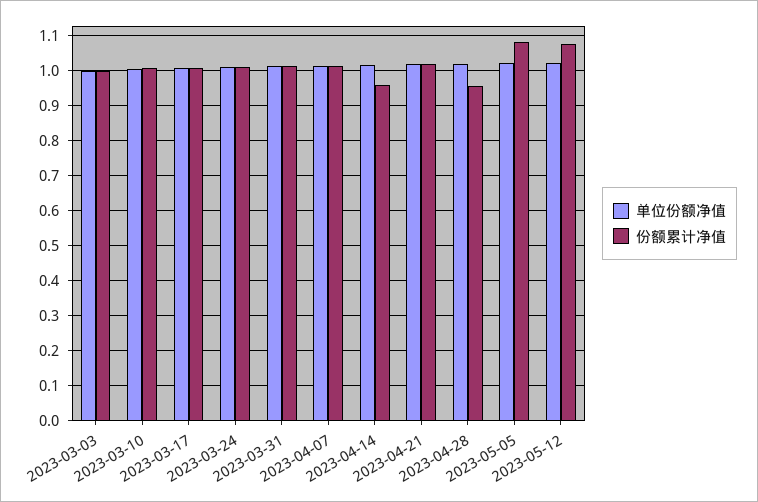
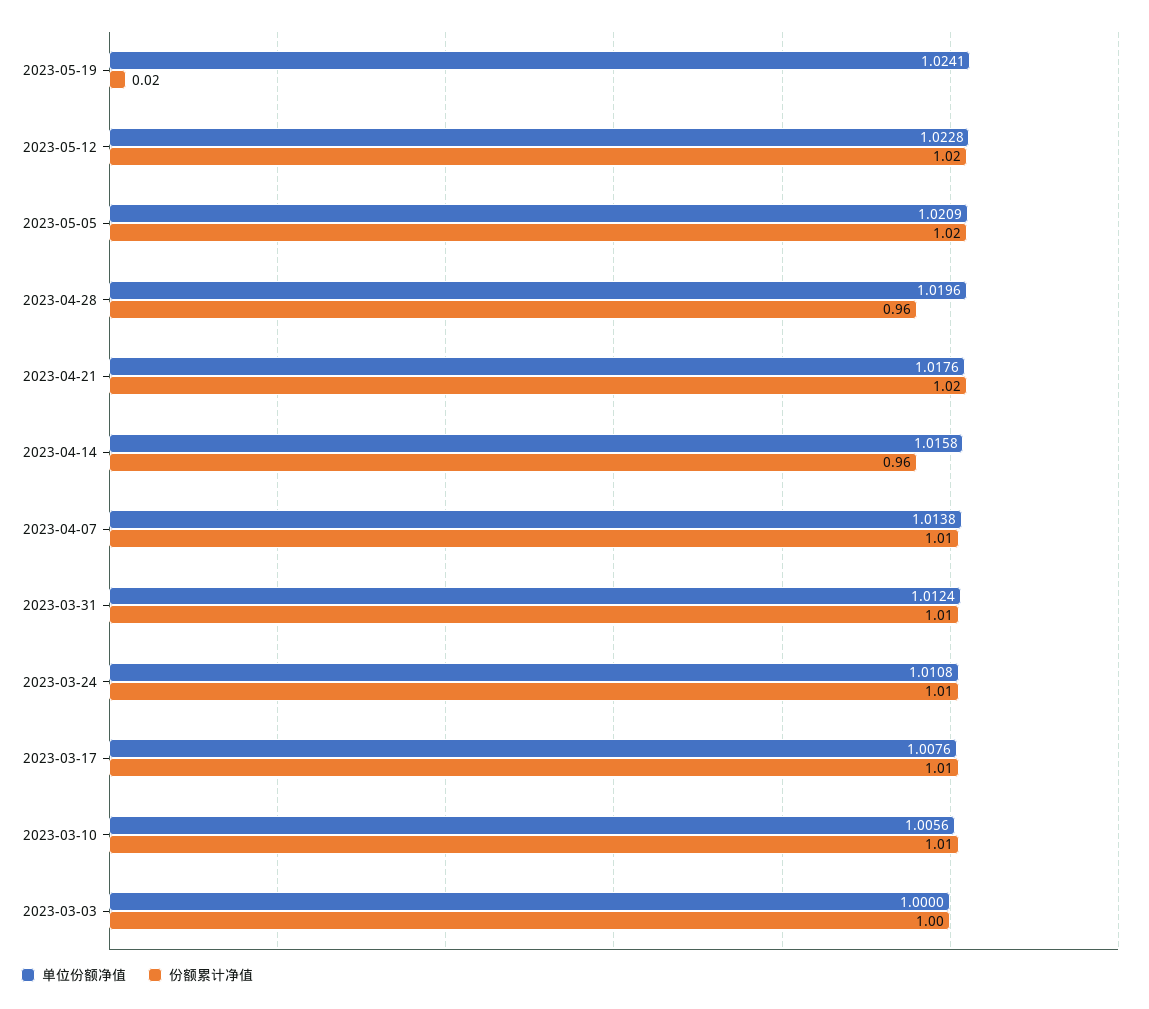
份额累计净值, 2023-05-05: 1.08 -> 1.02
份额累计净值, 2023-05-12: 1.08 -> 1.02
单位份额净值, 2023-05-19: none -> 1.0241
份额累计净值, 2023-05-19: none -> 0.02

